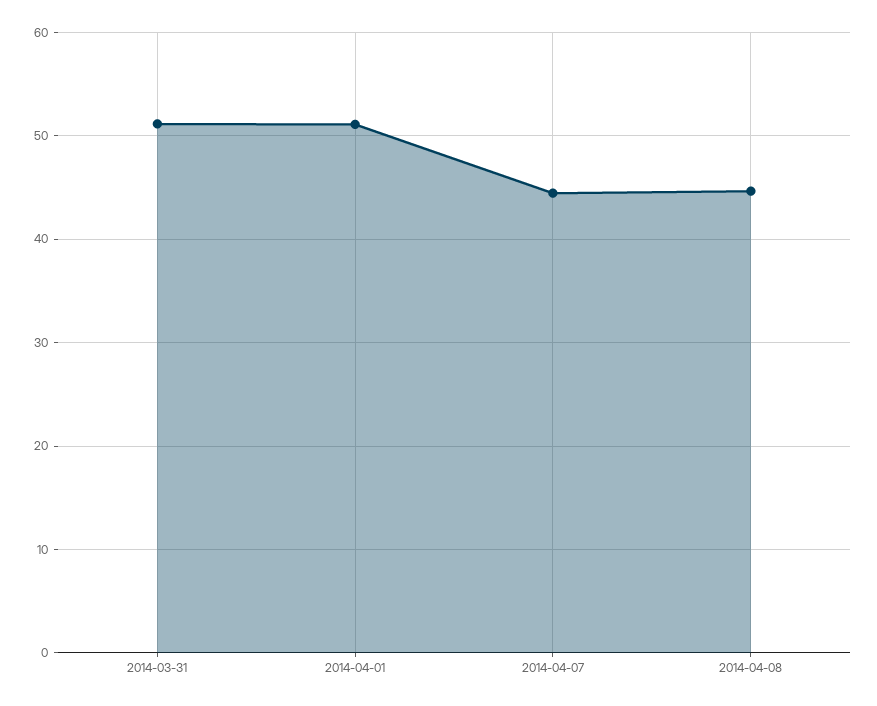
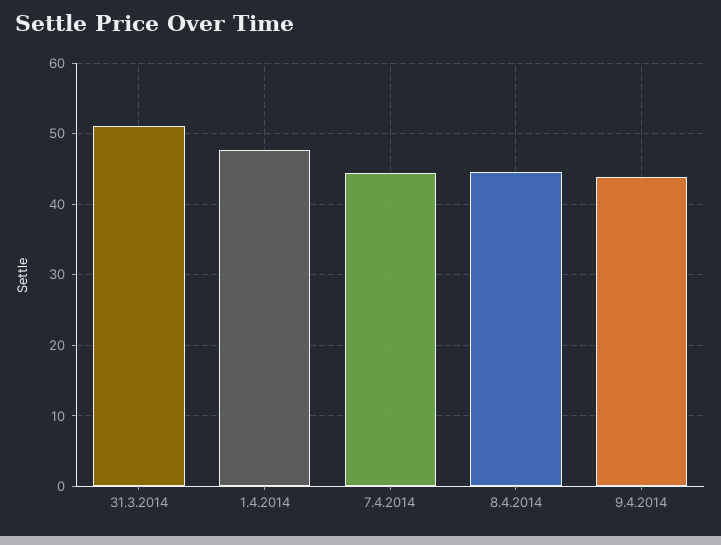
2014-04-01: 51 -> 48
9.4.2014: none -> 44

